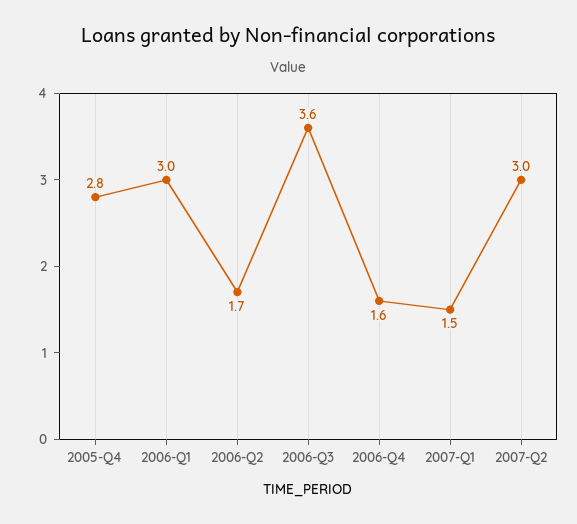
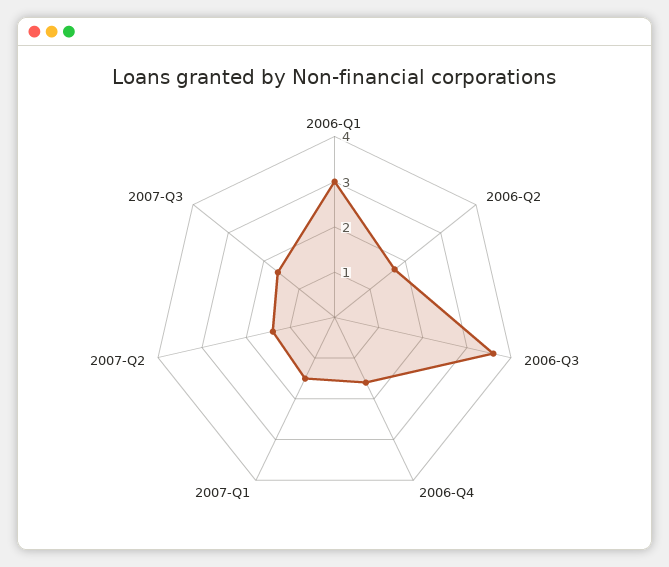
2005-Q4: 2.8 -> none
2007-Q2: 3 -> 1.5
2007-Q3: none -> 1.5

